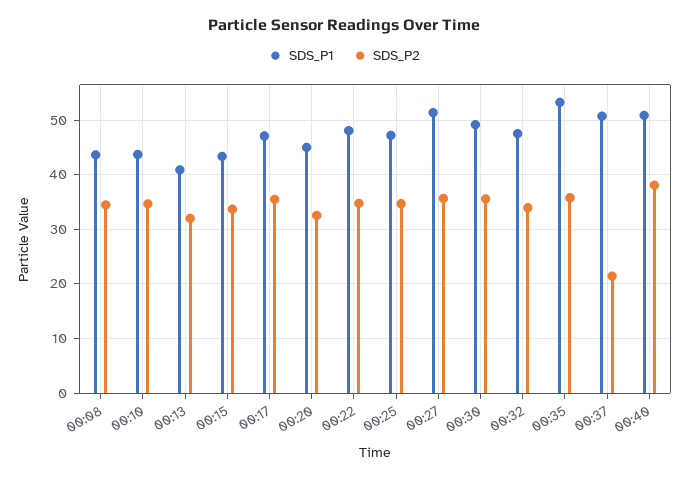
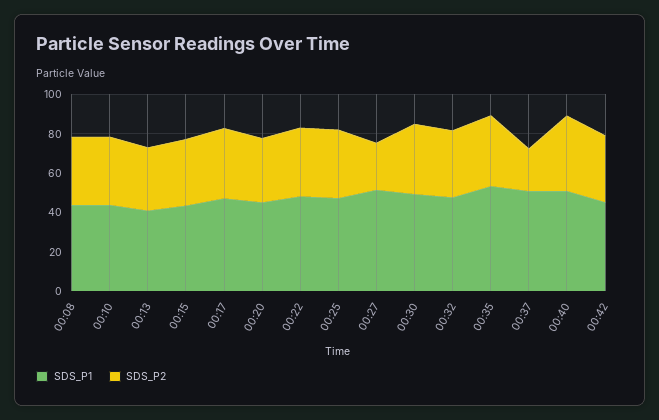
SDS_P2, 00:27: 36 -> 25
SDS_P1, 00:42: none -> 45
SDS_P2, 00:42: none -> 35

